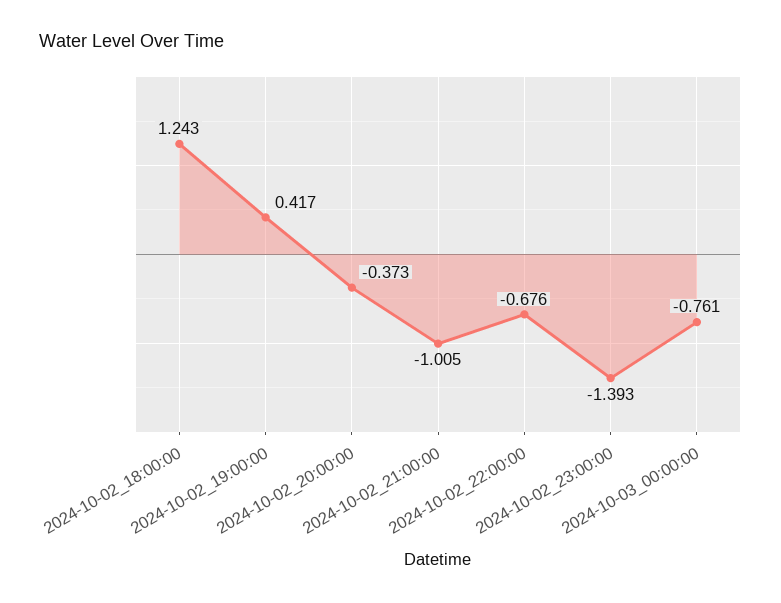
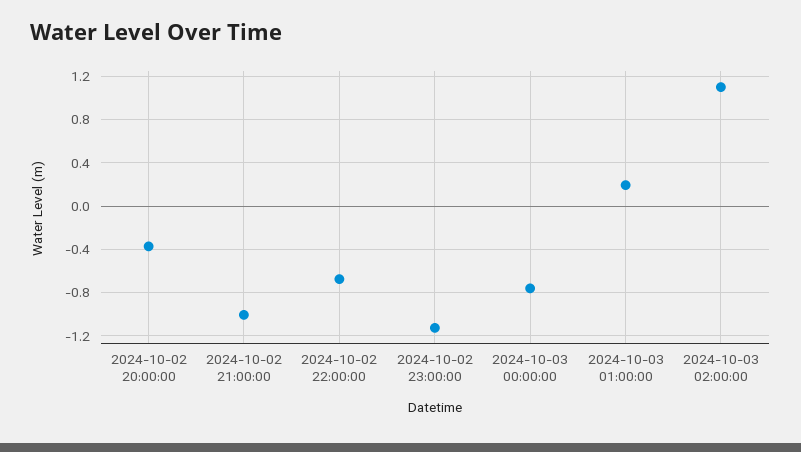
2024-10-02_18:00:00: 1.243 -> none
2024-10-02_19:00:00: 0.417 -> none
2024-10-02_23:00:00: -1.393 -> -1.1
2024-10-03 01:00:00: none -> 0.2
2024-10-03 02:00:00: none -> 1.1

